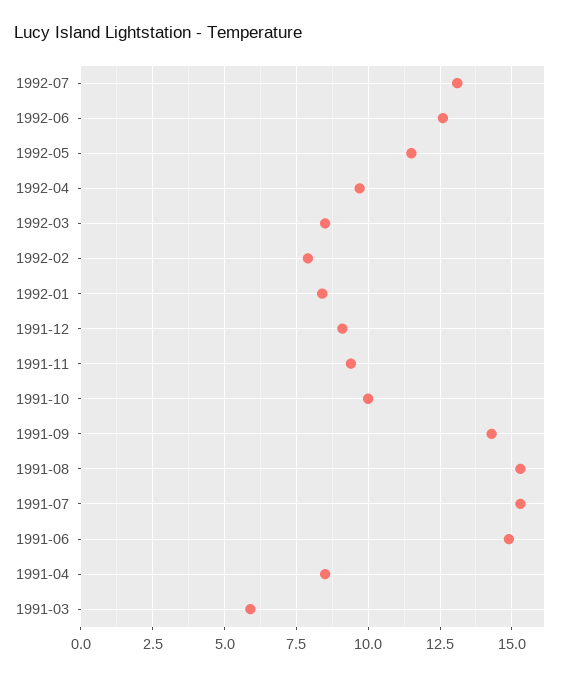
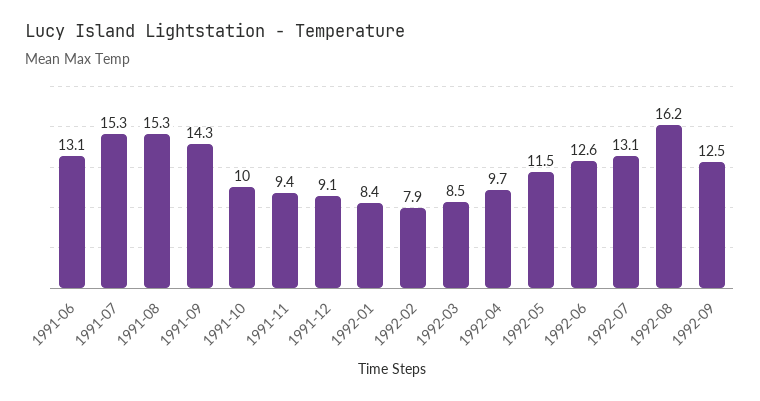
1991-06: 15 -> 13.1
1991-04: 8.5 -> none
1991-03: 6 -> none
1992-08: none -> 16.2
1992-09: none -> 12.5

